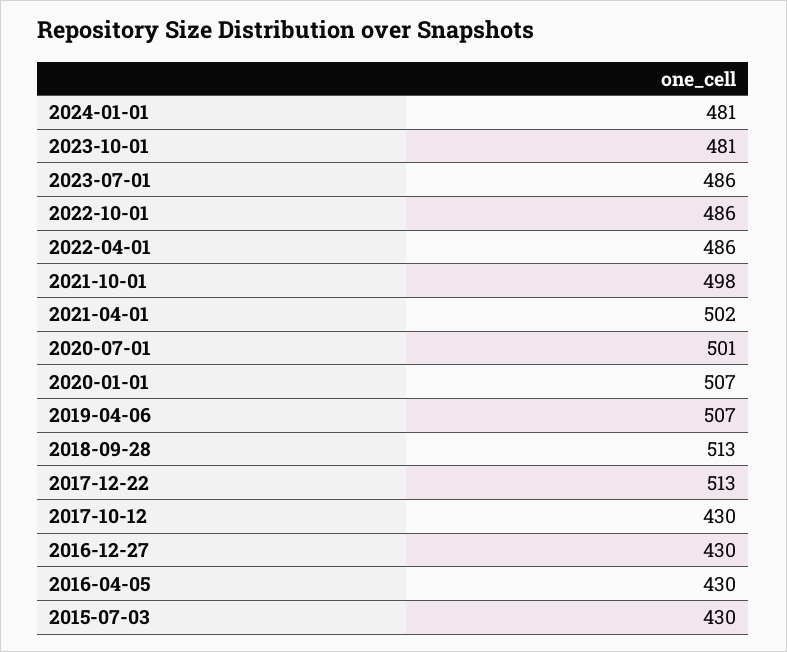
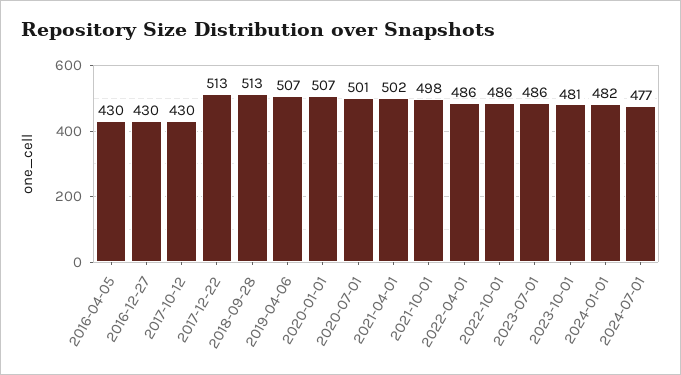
2024-01-01: 481 -> 482
2015-07-03: 430 -> none
2024-07-01: none -> 477

